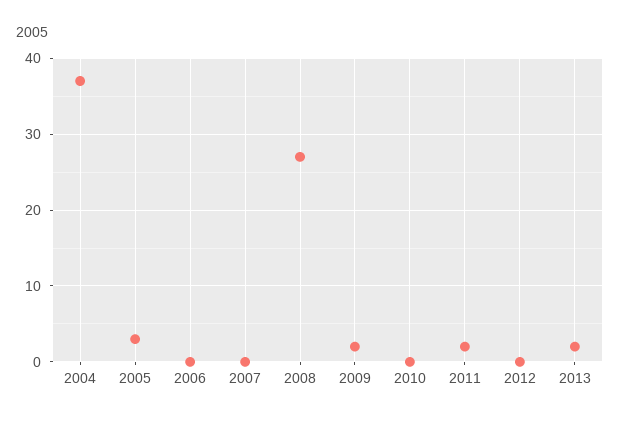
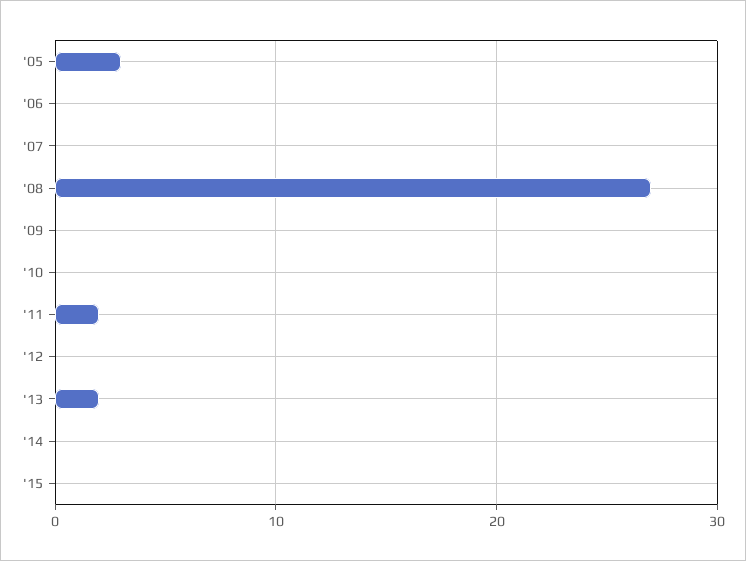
2004: 37 -> none
2009: 2 -> 0
'14: none -> 0
'15: none -> 0

